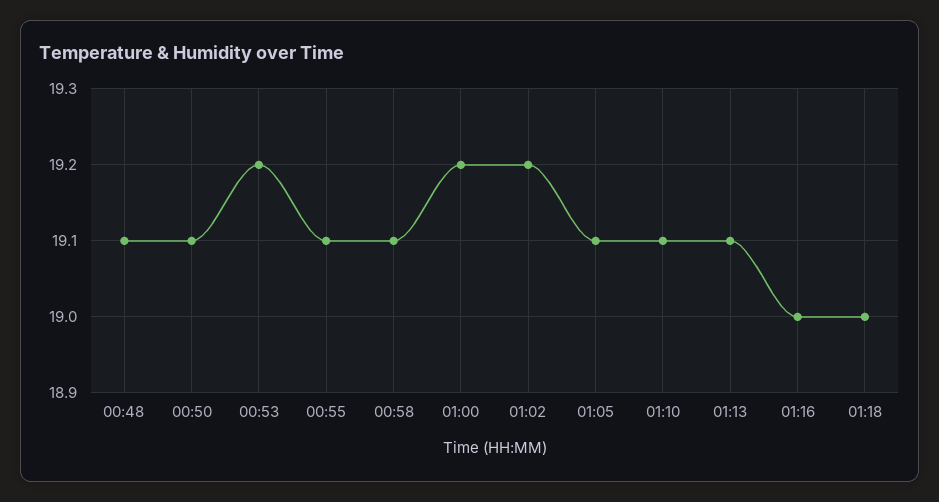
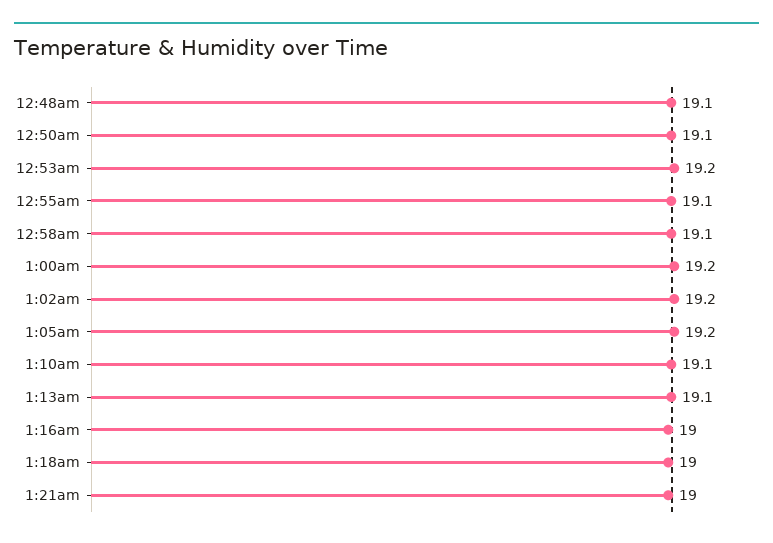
01:05: 19.1 -> 19.2
1:21am: none -> 19

